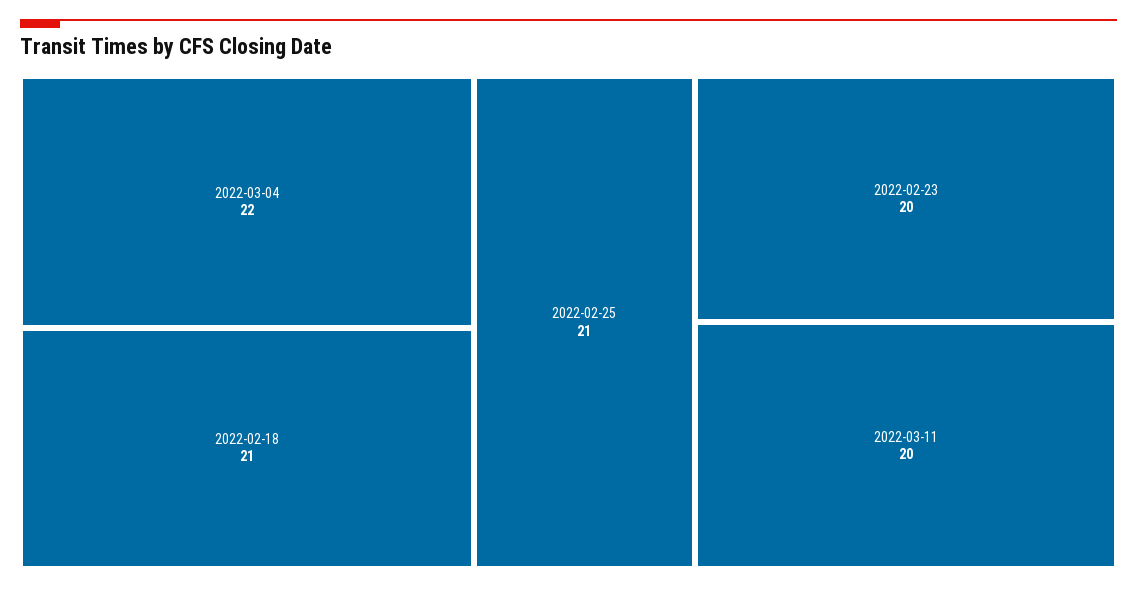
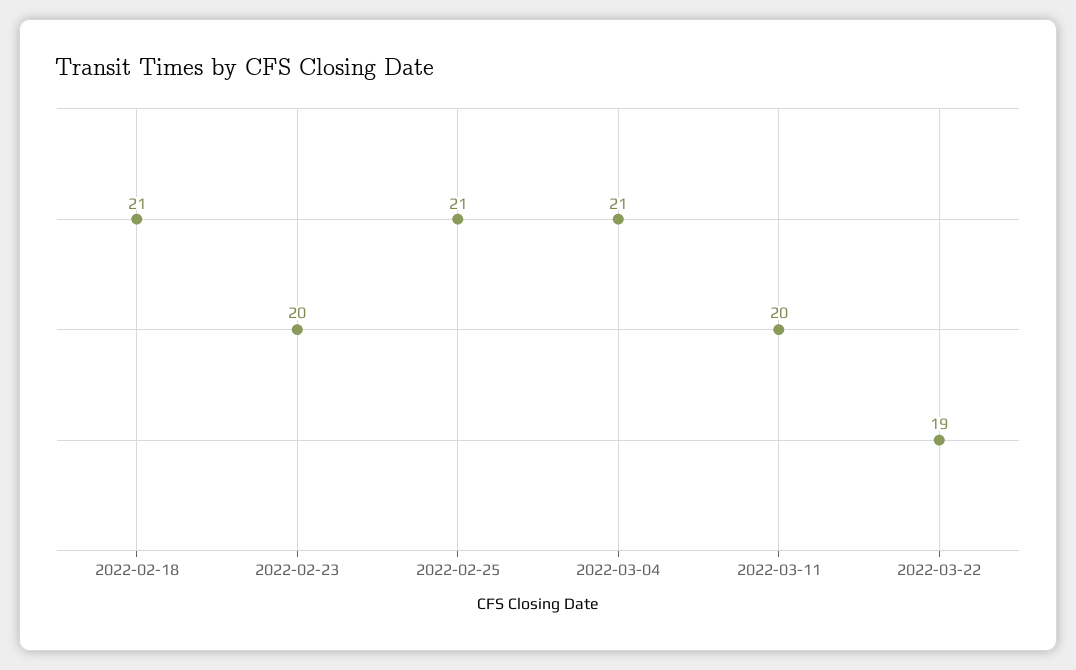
2022-03-04: 22 -> 21
2022-03-22: none -> 19

